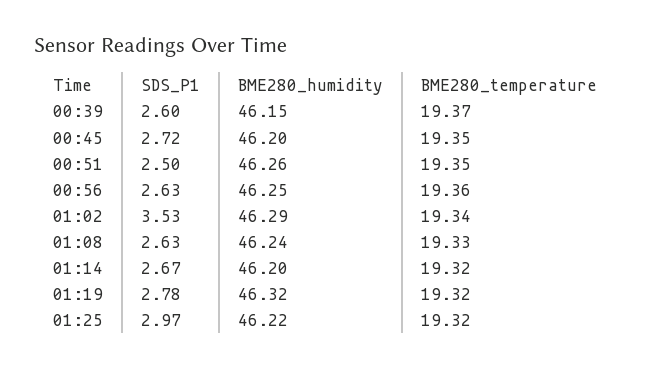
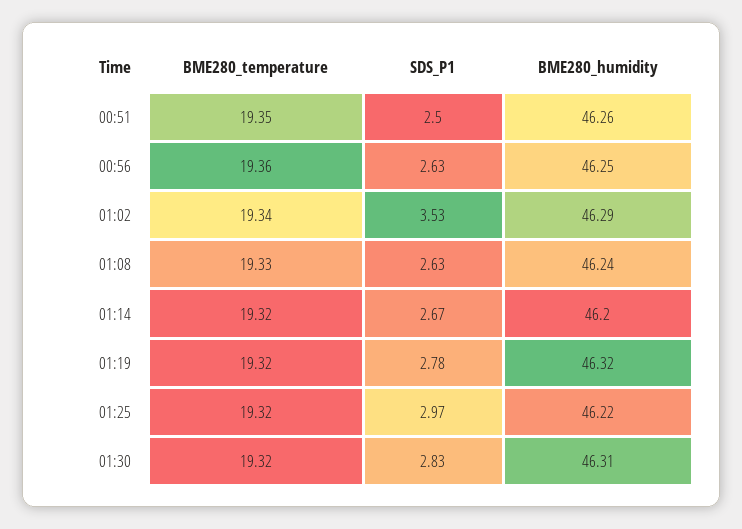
SDS_P1, 00:39: 2.6 -> none
BME280_humidity, 00:39: 46.15 -> none
BME280_temperature, 00:39: 19.37 -> none
SDS_P1, 00:45: 2.72 -> none
BME280_humidity, 00:45: 46.2 -> none
BME280_temperature, 00:45: 19.35 -> none
BME280_temperature, 01:30: none -> 19.32
SDS_P1, 01:30: none -> 2.83
BME280_humidity, 01:30: none -> 46.31

